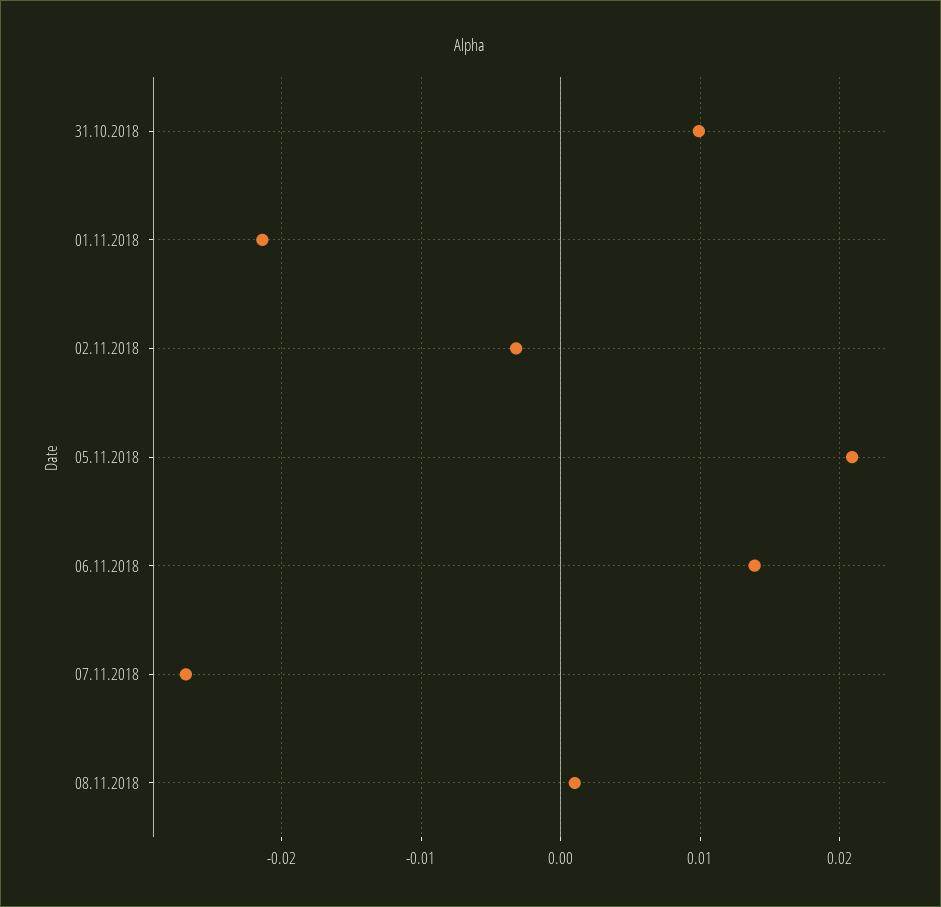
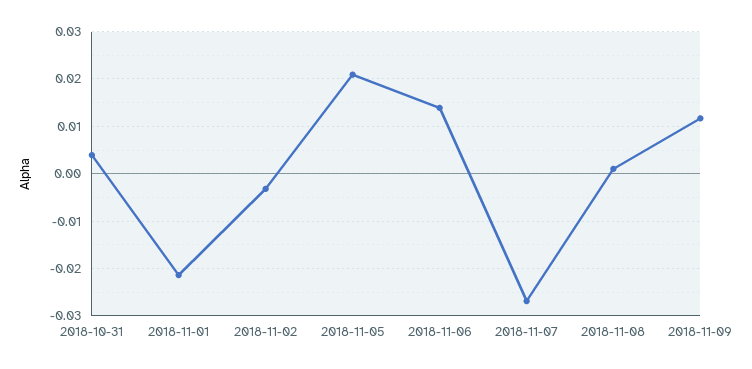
31.10.2018: 0.01 -> 0.004
2018-11-09: none -> 0.012

